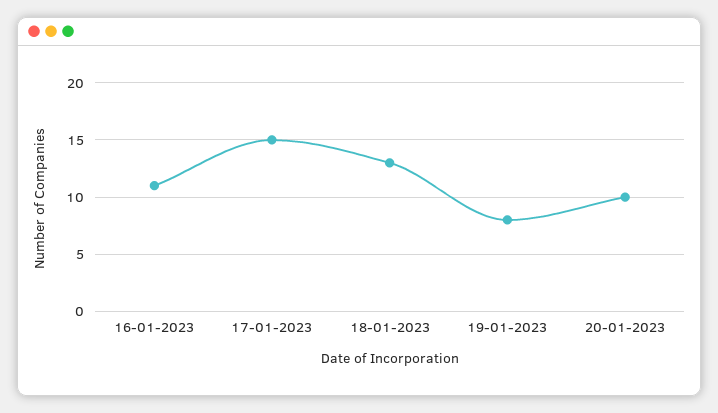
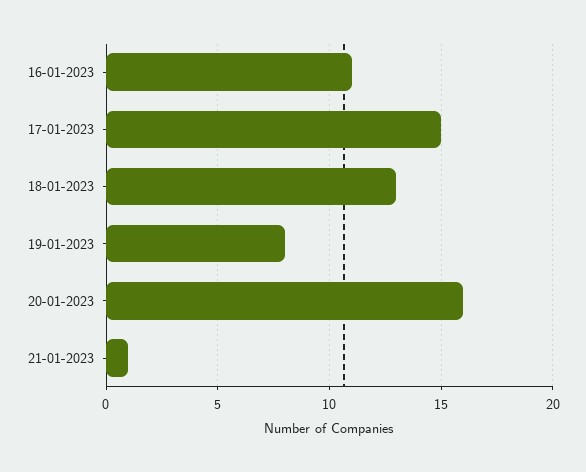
20-01-2023: 10 -> 16
21-01-2023: none -> 1

